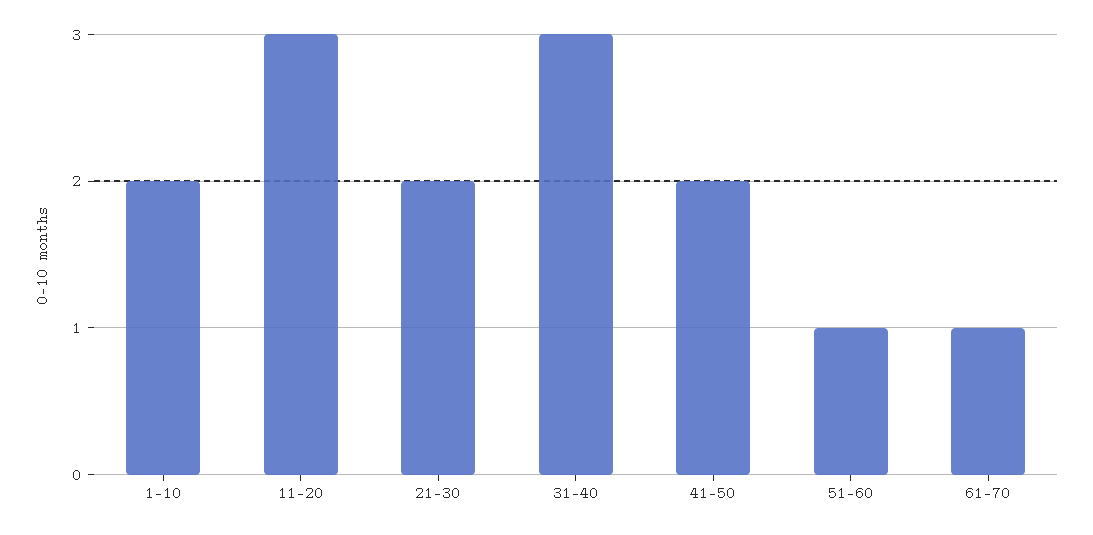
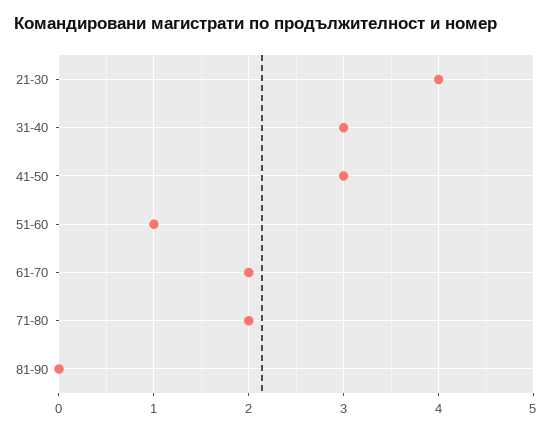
1-10: 2 -> none
11-20: 3 -> none
21-30: 2 -> 4
41-50: 2 -> 3
61-70: 1 -> 2
71-80: none -> 2
81-90: none -> 0

